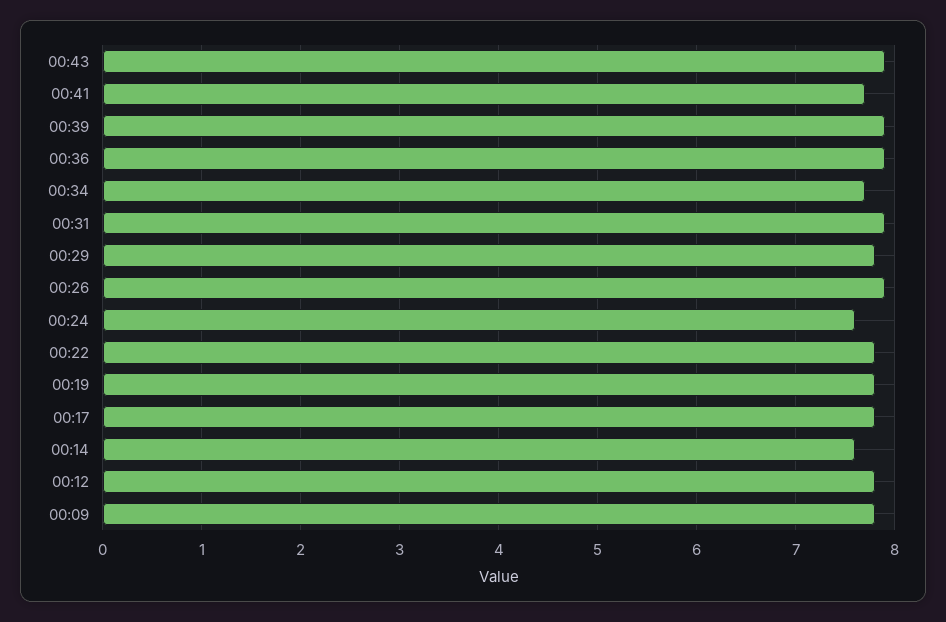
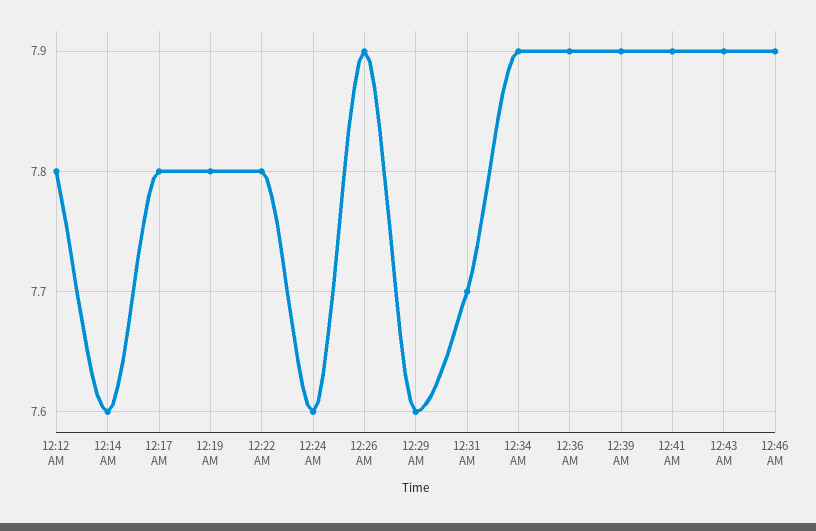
00:41: 7.7 -> 7.9
00:34: 7.7 -> 7.9
00:31: 7.9 -> 7.7
00:29: 7.8 -> 7.6
00:09: 7.8 -> none
12:46 AM: none -> 7.9

